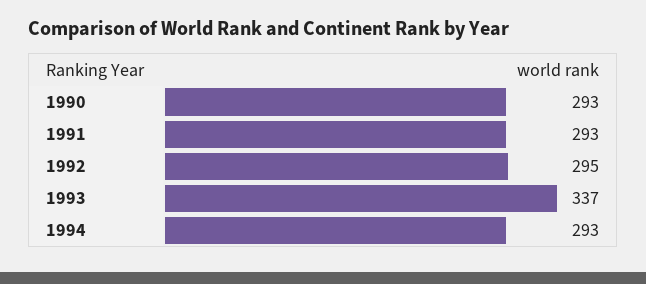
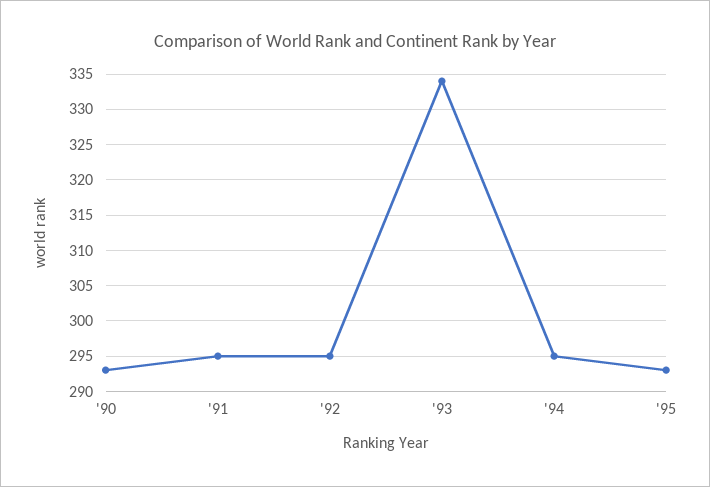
1991: 293 -> 295
1993: 337 -> 334
1994: 293 -> 295
'95: none -> 293

